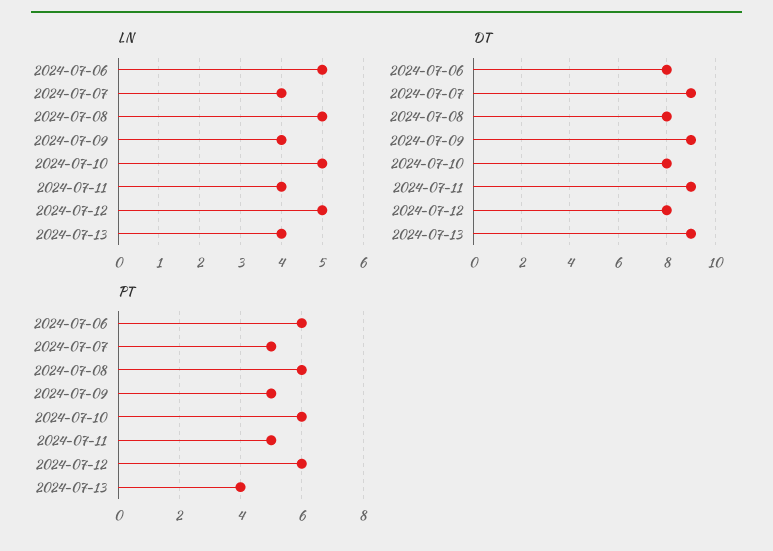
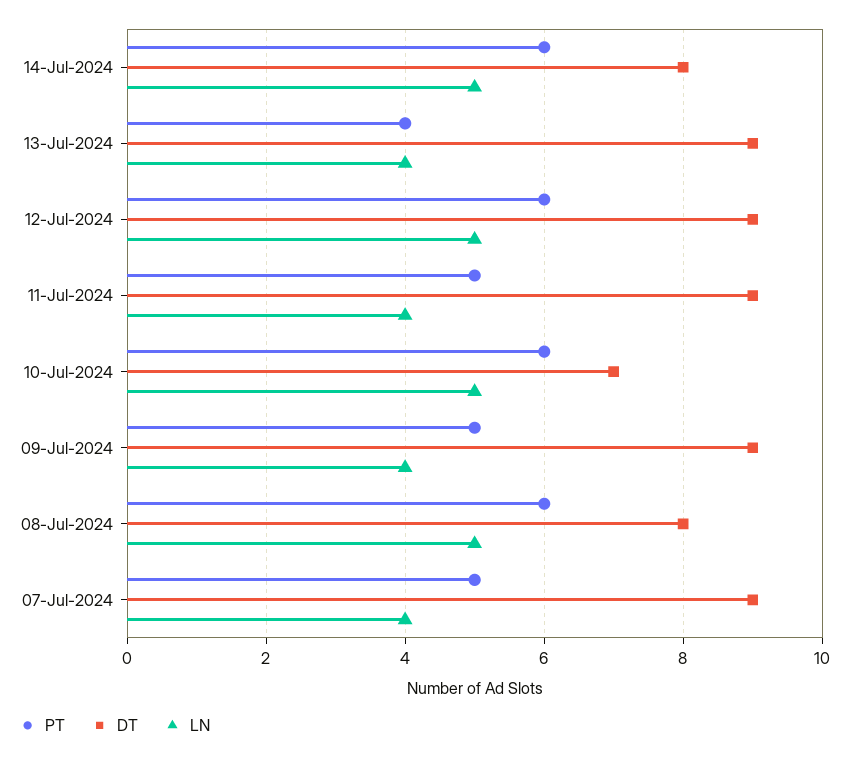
LN, 2024-07-06: 5 -> none
DT, 2024-07-06: 8 -> none
DT, 2024-07-10: 8 -> 7
DT, 2024-07-12: 8 -> 9
PT, 2024-07-06: 6 -> none
PT, 14-Jul-2024: none -> 6
DT, 14-Jul-2024: none -> 8
LN, 14-Jul-2024: none -> 5

